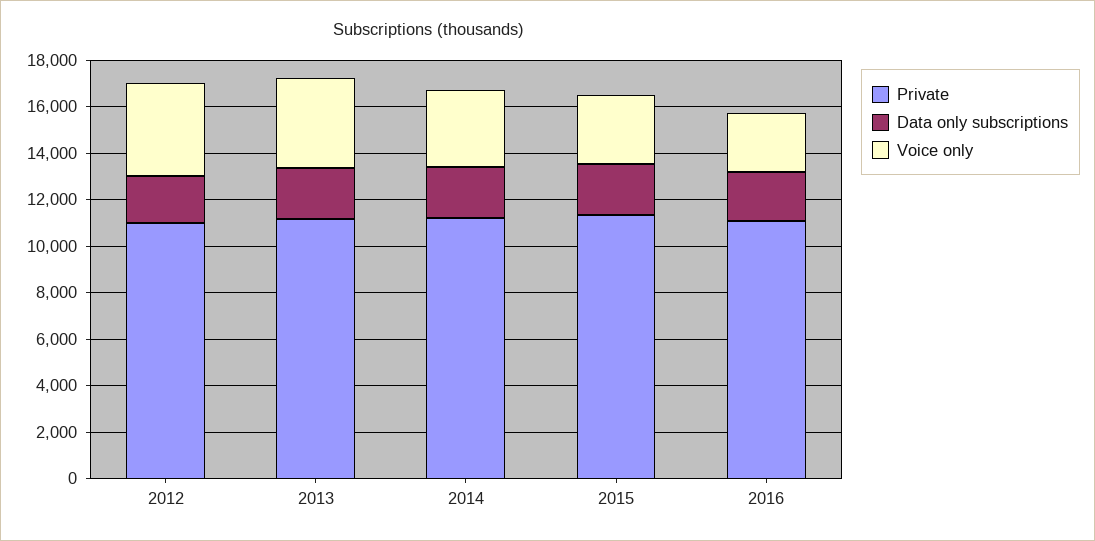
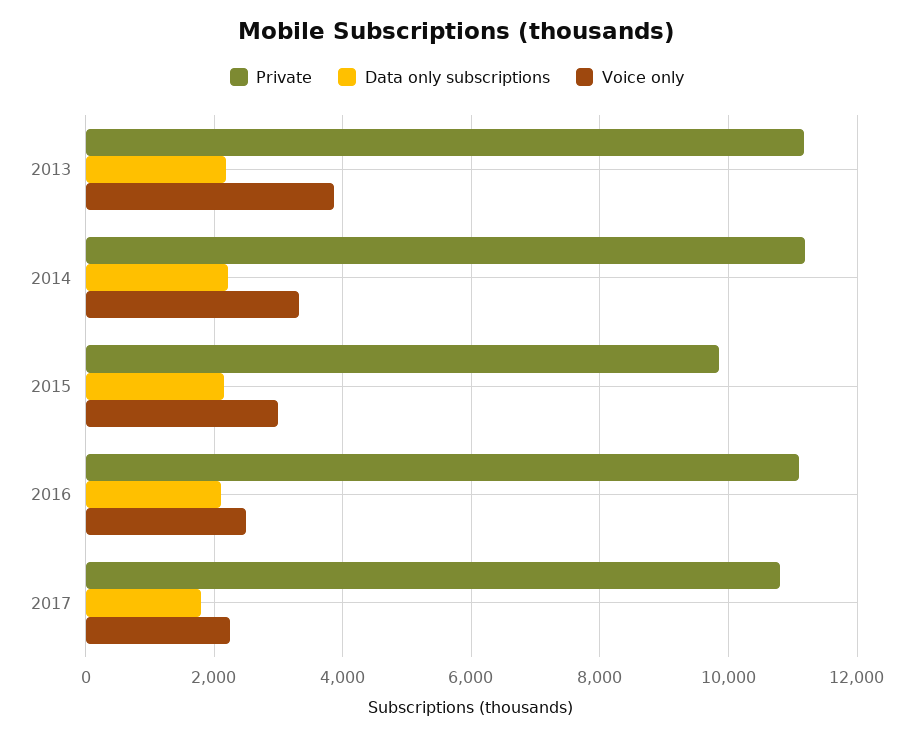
Private, 2012: 11000 -> none
Data only subscriptions, 2012: 2000 -> none
Voice only, 2012: 4000 -> none
Private, 2015: 11500 -> 9800
Private, 2017: none -> 10800
Data only subscriptions, 2017: none -> 1800
Voice only, 2017: none -> 2200

